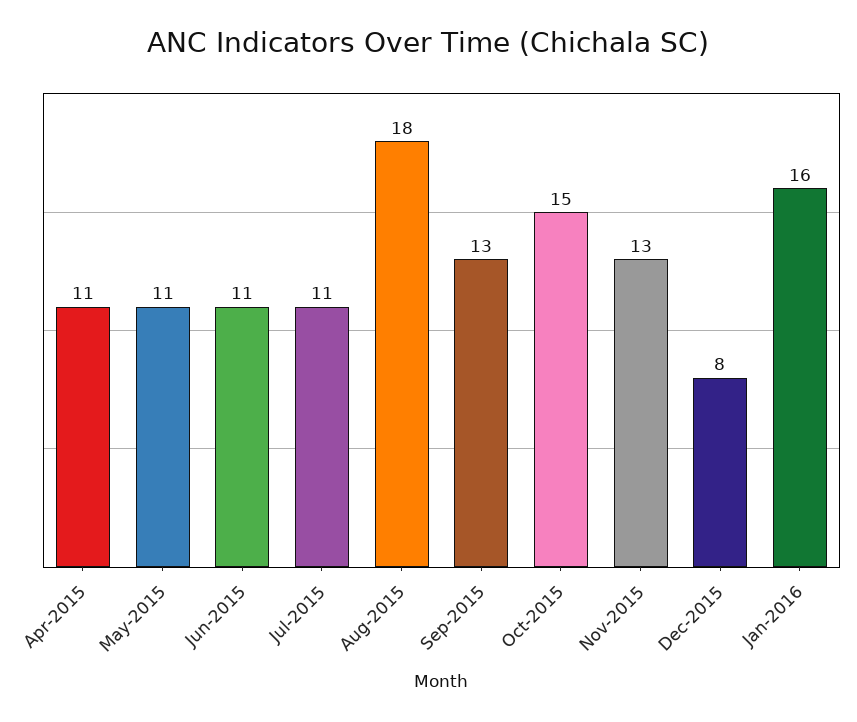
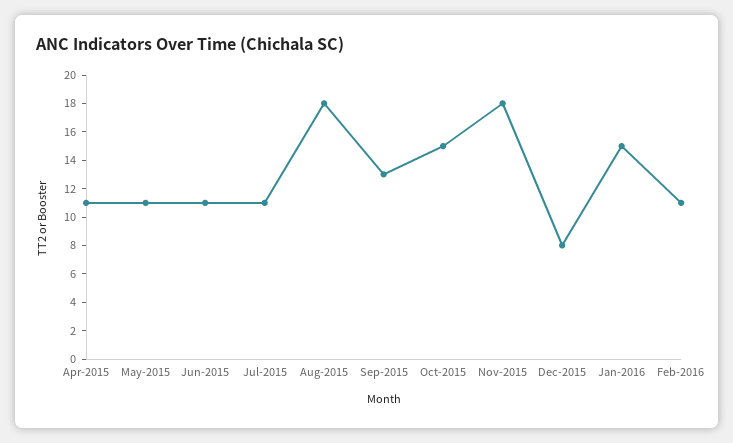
Nov-2015: 13 -> 18
Jan-2016: 16 -> 15
Feb-2016: none -> 11

